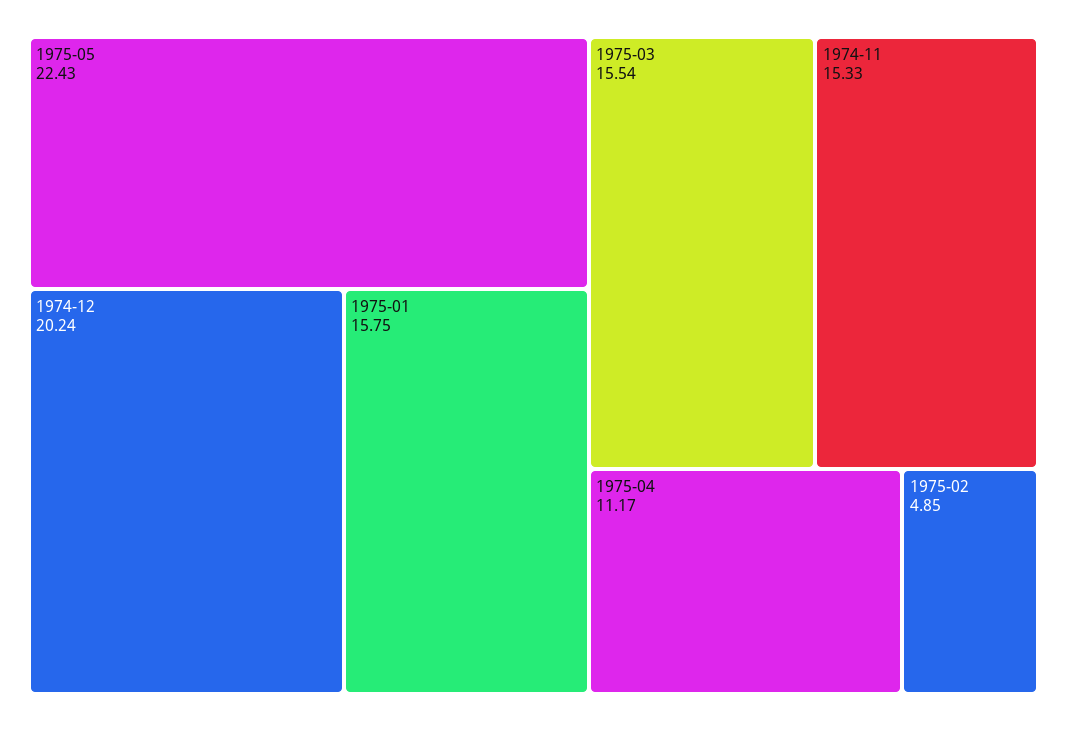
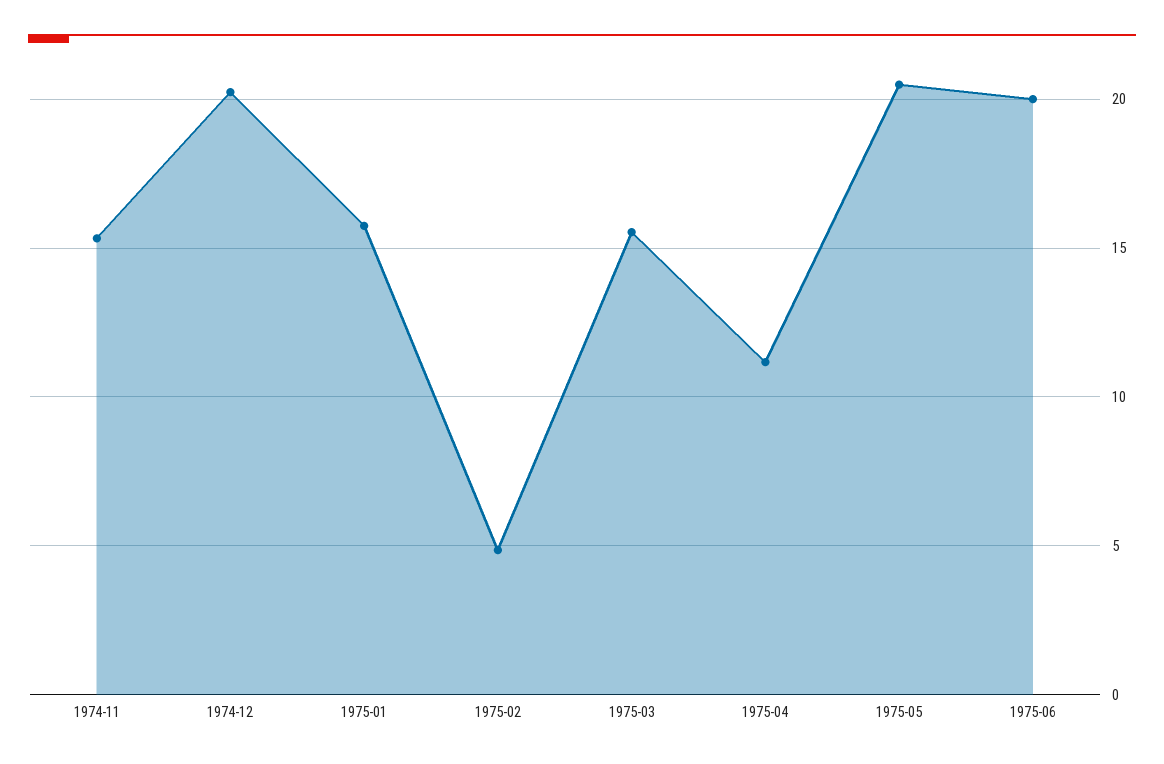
1975-05: 22.43 -> 20.5
1975-06: none -> 20

